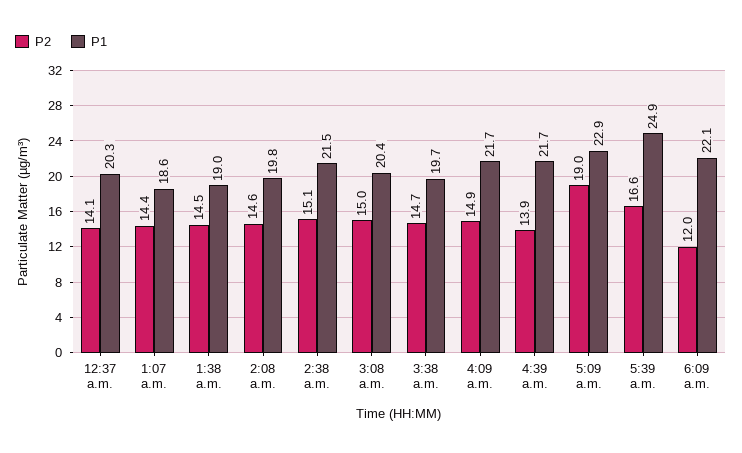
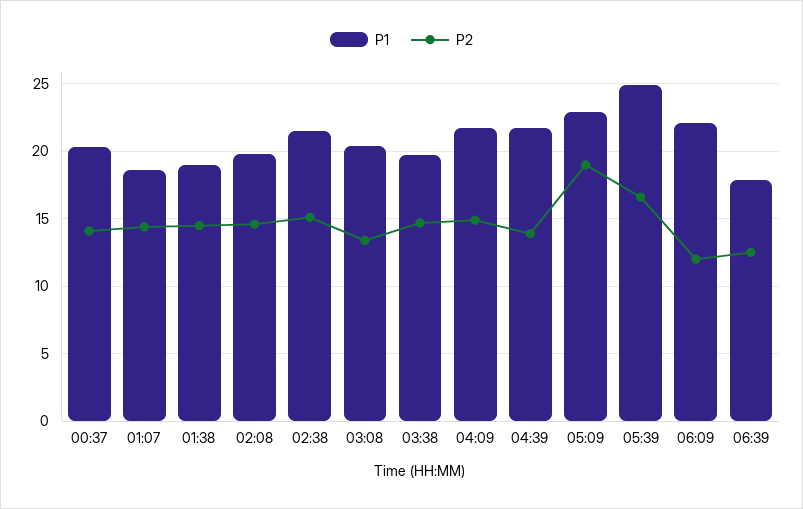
P2, 3:08 a.m.: 15 -> 13.5
P1, 06:39: none -> 18
P2, 06:39: none -> 12.5

